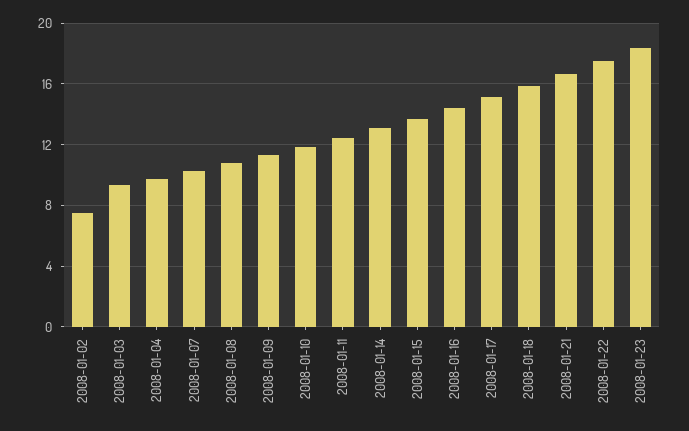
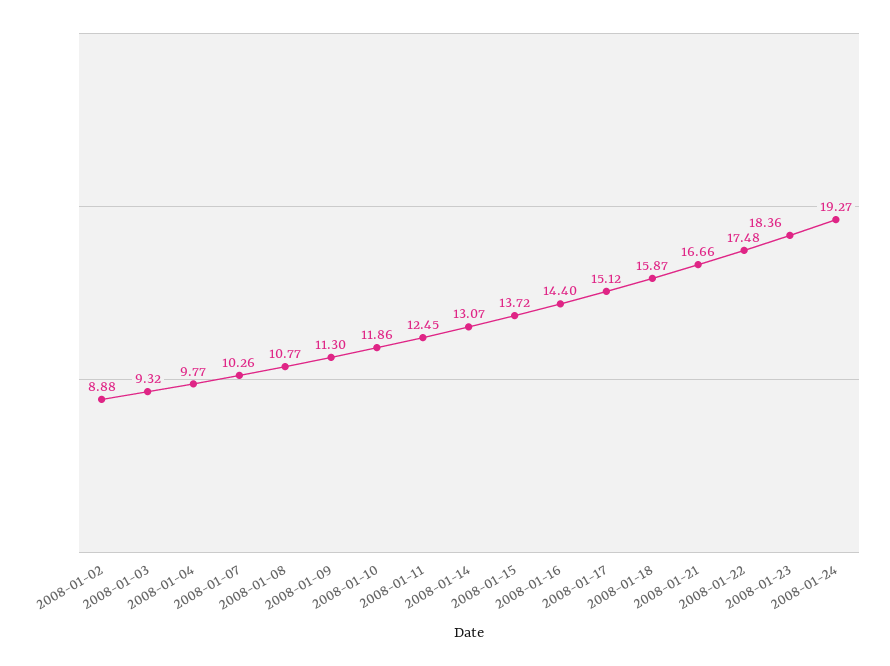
2008-01-02: 7.5 -> 8.88
2008-01-24: none -> 19.27

